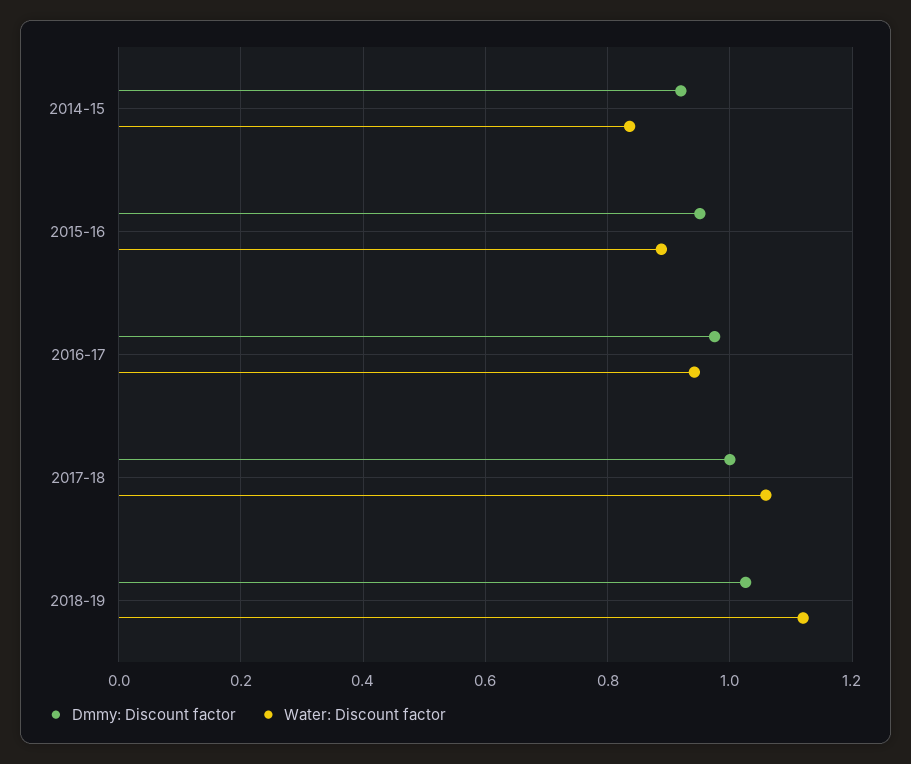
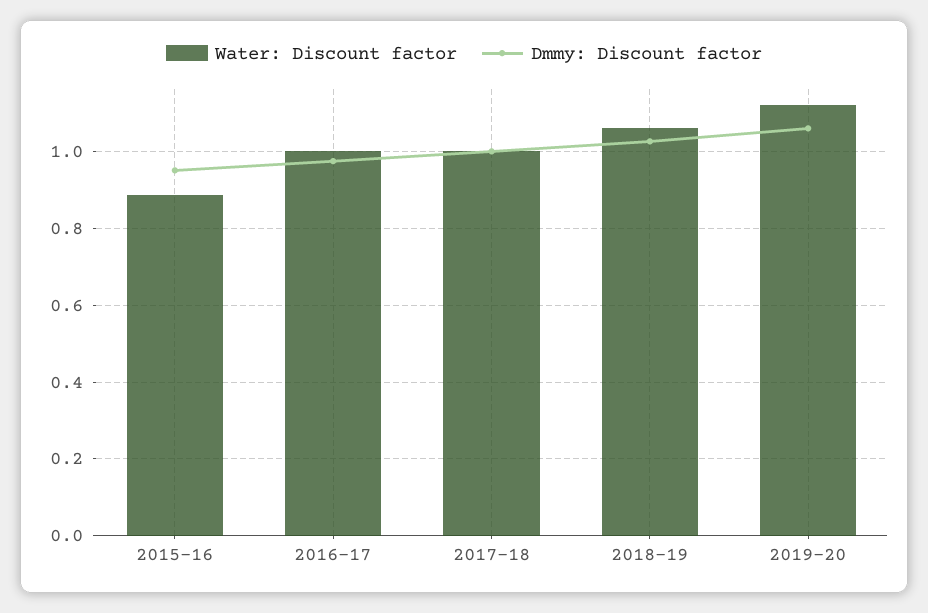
Dmmy: Discount factor, 2014-15: 0.92 -> none
Water: Discount factor, 2014-15: 0.84 -> none
Water: Discount factor, 2016-17: 0.94 -> 1
Water: Discount factor, 2017-18: 1.06 -> 1
Water: Discount factor, 2018-19: 1.12 -> 1.06
Water: Discount factor, 2019-20: none -> 1.12
Dmmy: Discount factor, 2019-20: none -> 1.06

